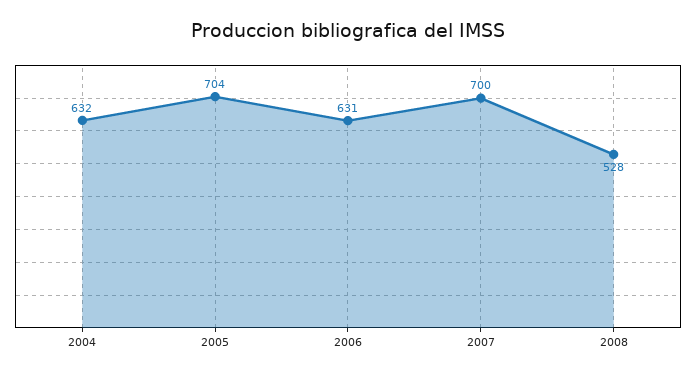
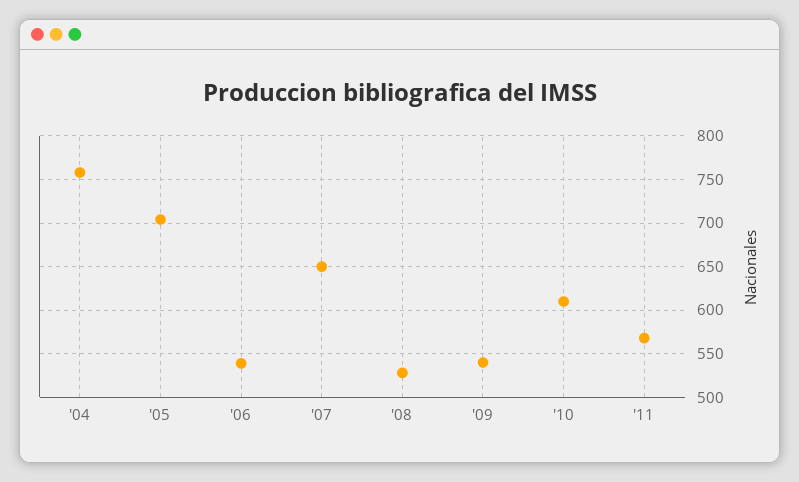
2004: 632 -> 760
2006: 631 -> 540
2007: 700 -> 650
'09: none -> 540
'10: none -> 610
'11: none -> 570

